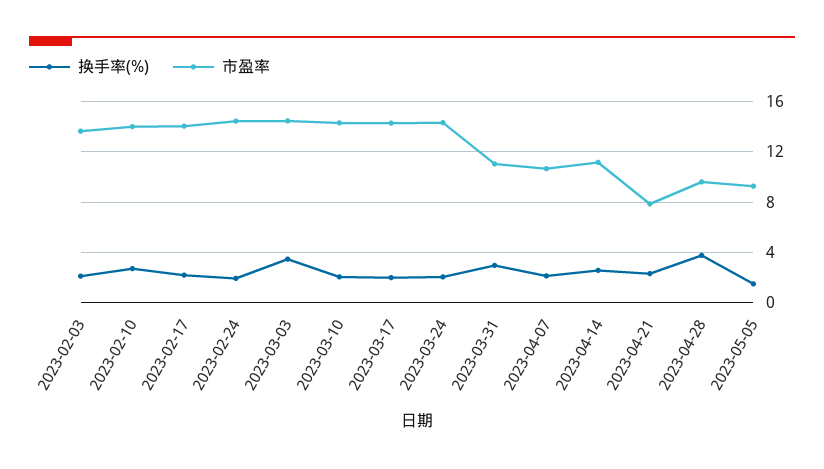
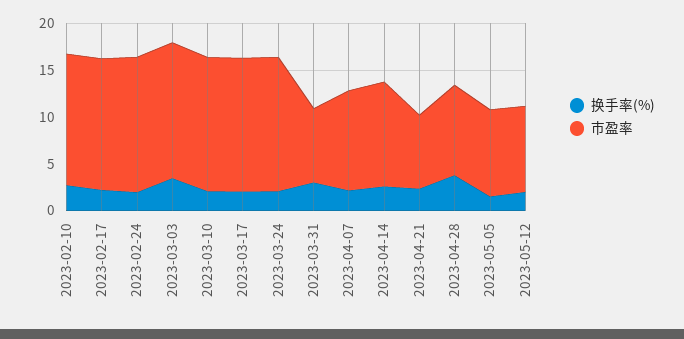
换手率(%), 2023-02-03: 2 -> none
市盈率, 2023-02-03: 13.5 -> none
市盈率, 2023-03-31: 11 -> 8
换手率(%), 2023-05-12: none -> 2
市盈率, 2023-05-12: none -> 9

